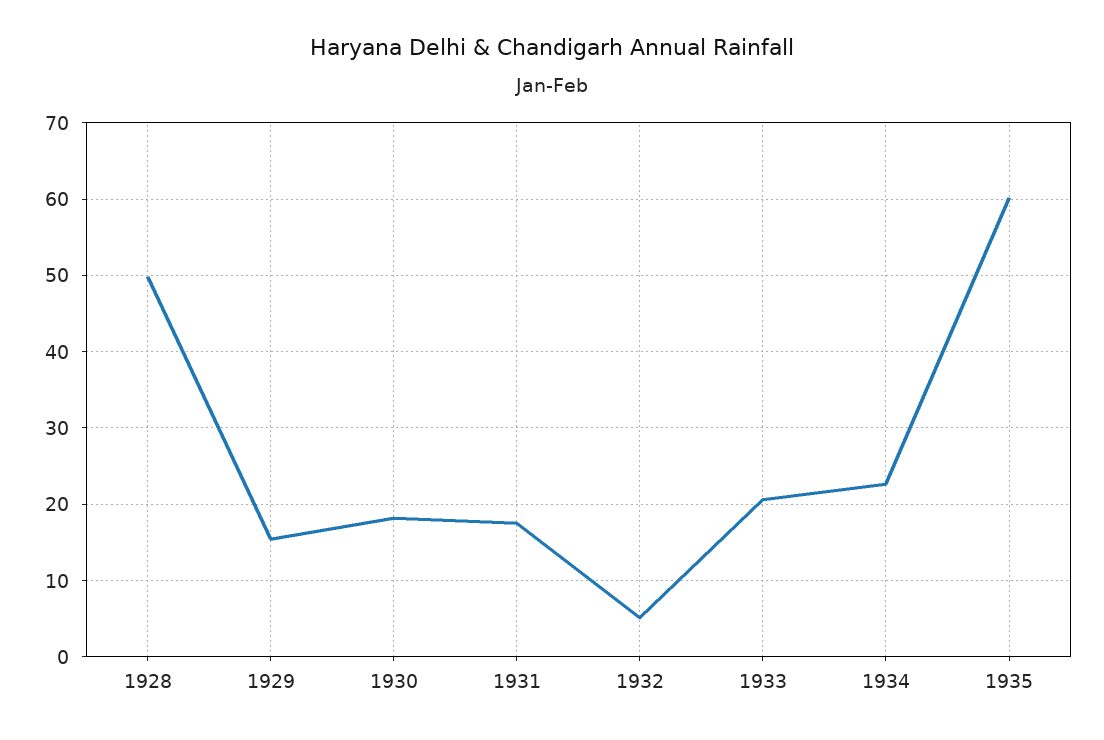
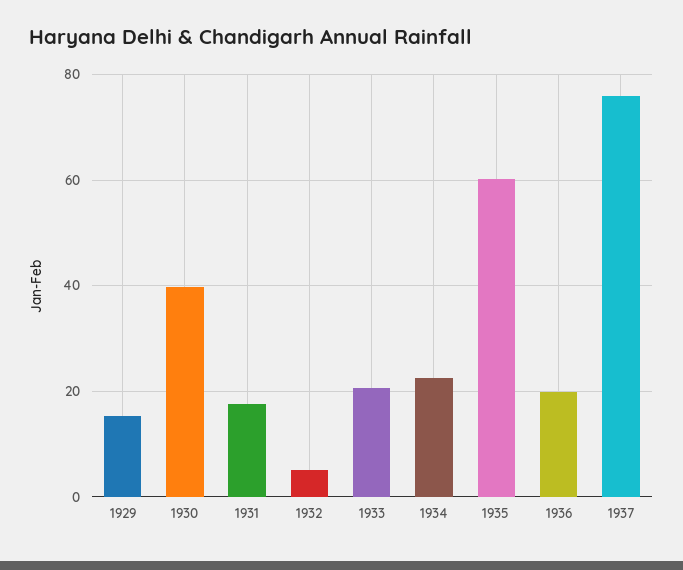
1928: 50 -> none
1930: 18 -> 40
1936: none -> 20
1937: none -> 76

